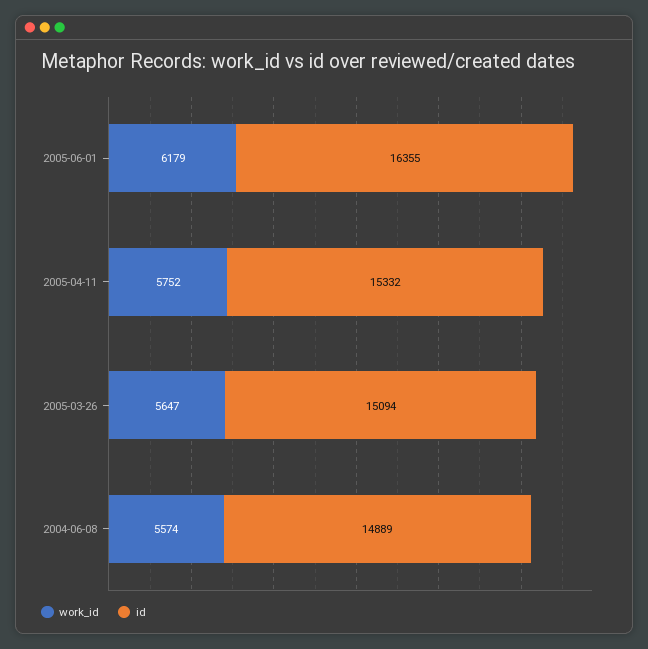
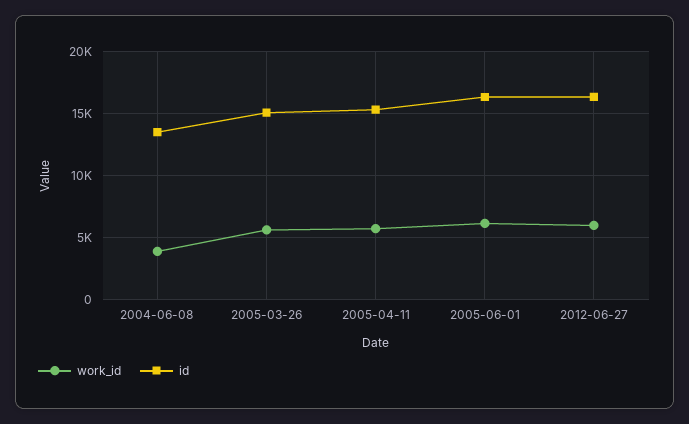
work_id, 2004-06-08: 5574 -> 4000
id, 2004-06-08: 14889 -> 13500
work_id, 2012-06-27: none -> 6000
id, 2012-06-27: none -> 16500

